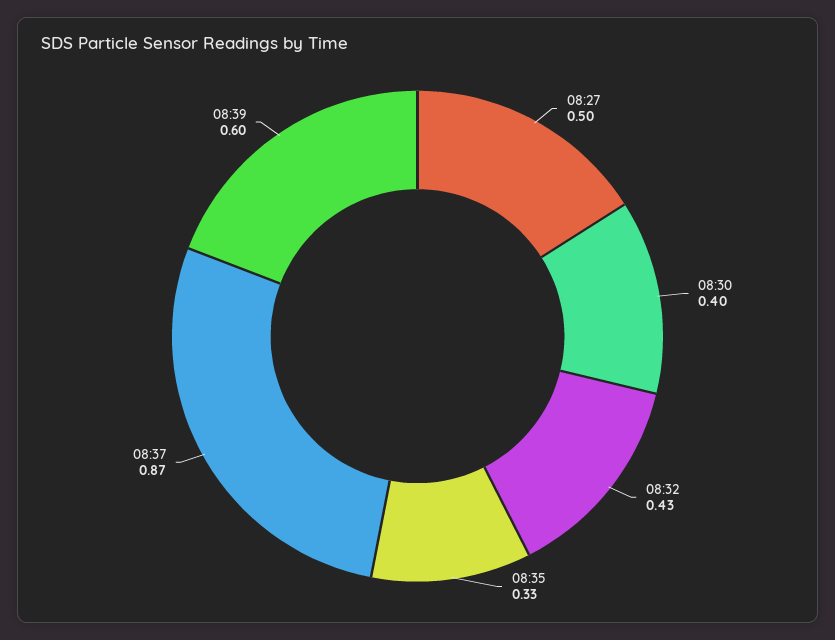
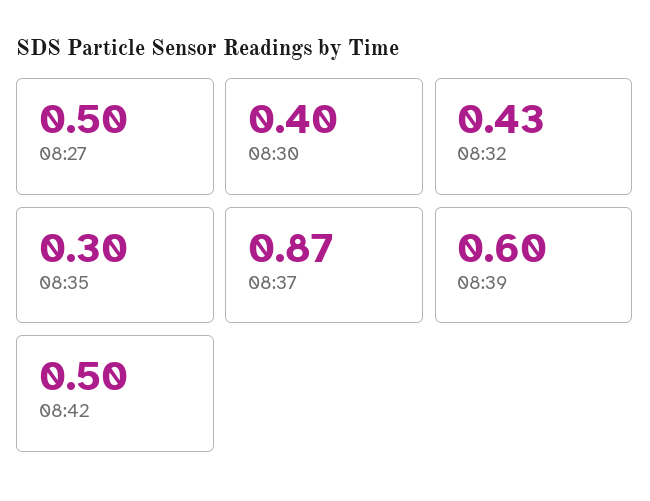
08:35: 0.33 -> 0.3
08:42: none -> 0.5

